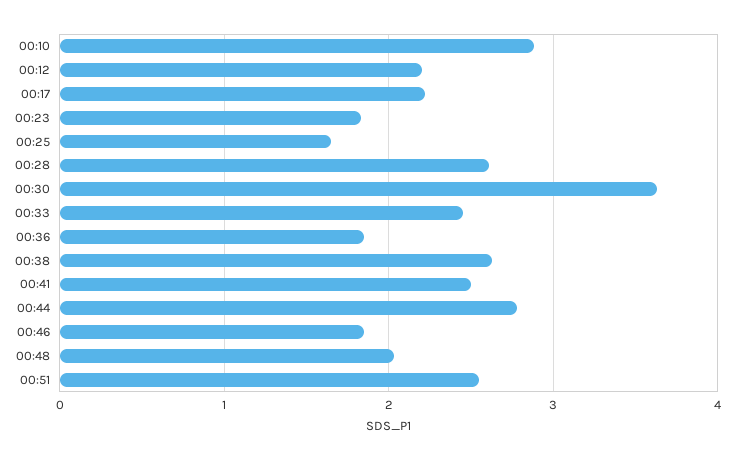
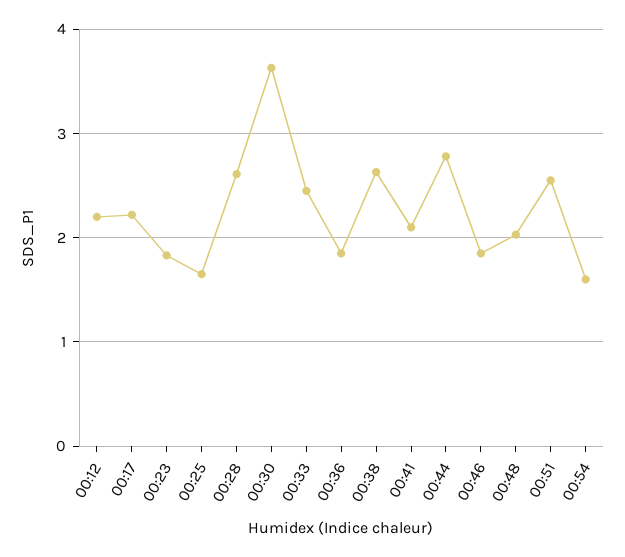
00:10: 2.9 -> none
00:41: 2.5 -> 2.1
00:54: none -> 1.6

